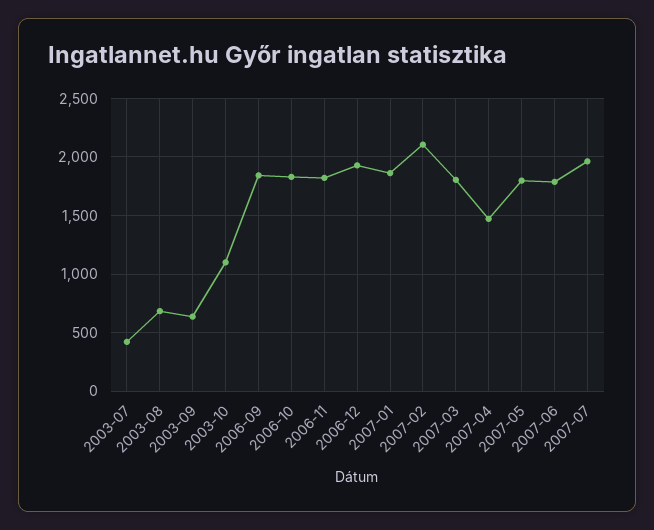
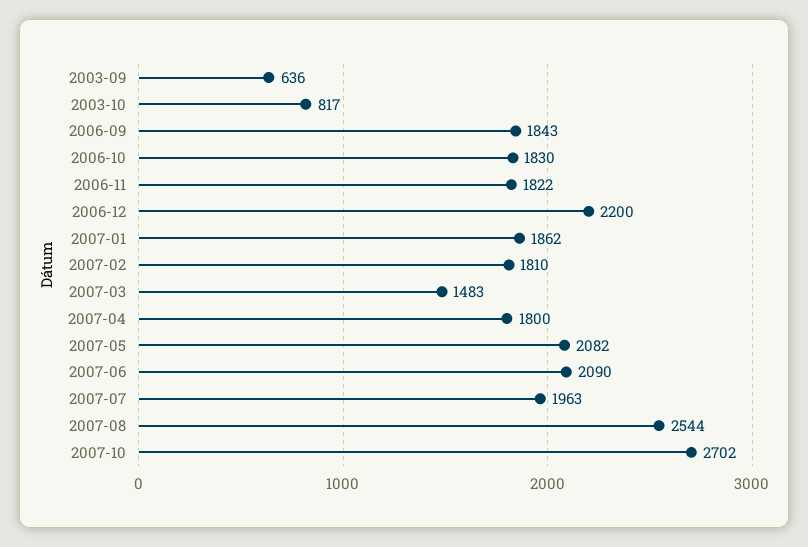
2003-07: 400 -> none
2003-08: 700 -> none
2003-10: 1100 -> 817
2006-12: 1900 -> 2200
2007-02: 2100 -> 1810
2007-03: 1800 -> 1483
2007-04: 1500 -> 1800
2007-05: 1800 -> 2082
2007-06: 1800 -> 2090
2007-08: none -> 2544
2007-10: none -> 2702

